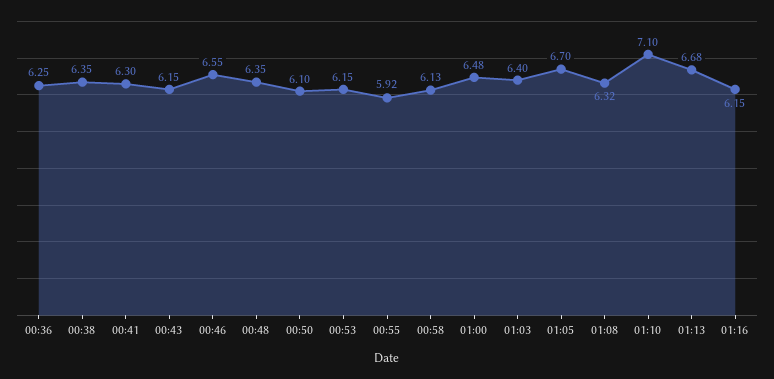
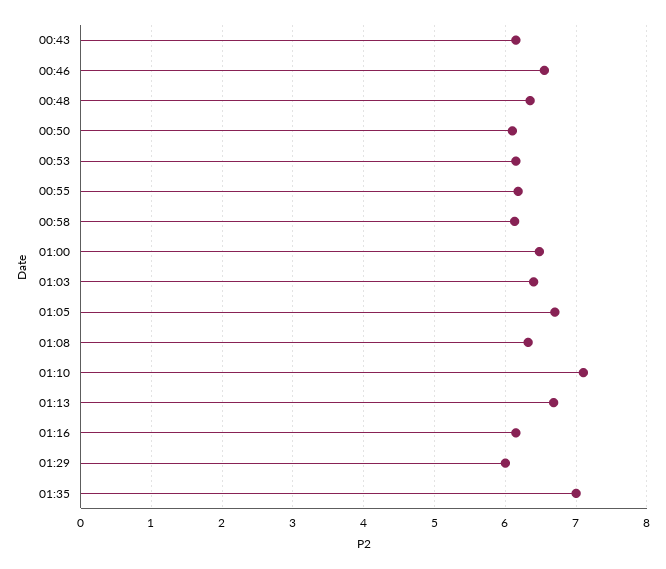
00:36: 6.25 -> none
00:38: 6.35 -> none
00:41: 6.3 -> none
00:55: 5.92 -> 6.2
01:29: none -> 6
01:35: none -> 7

